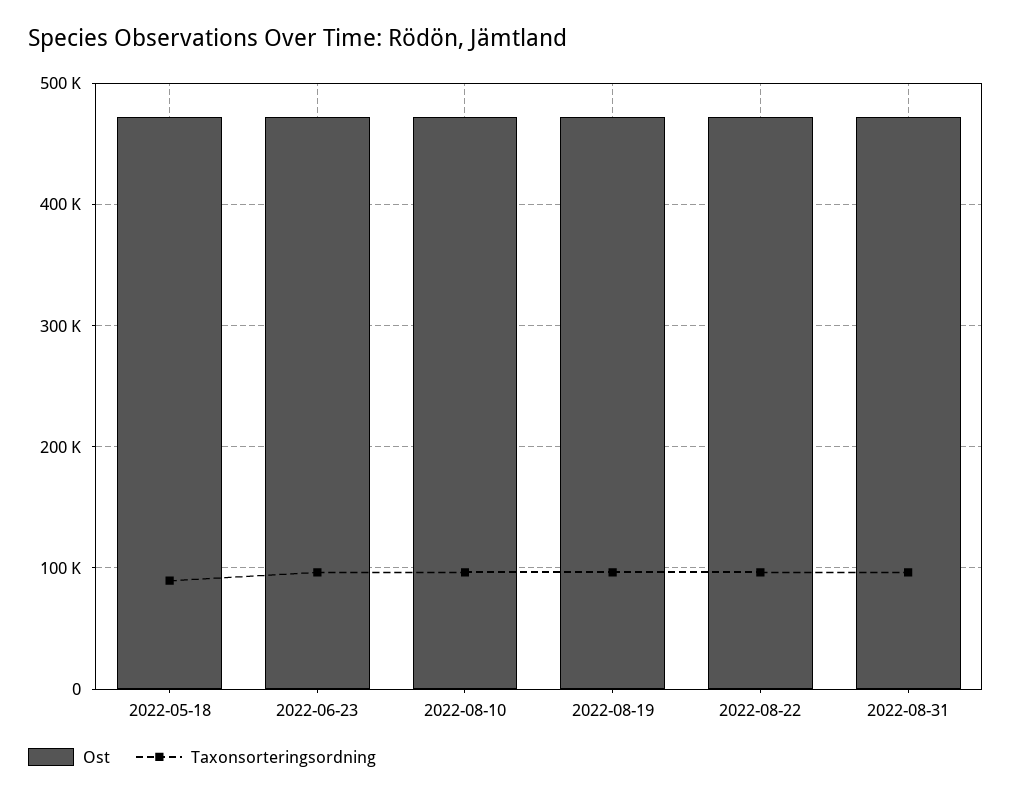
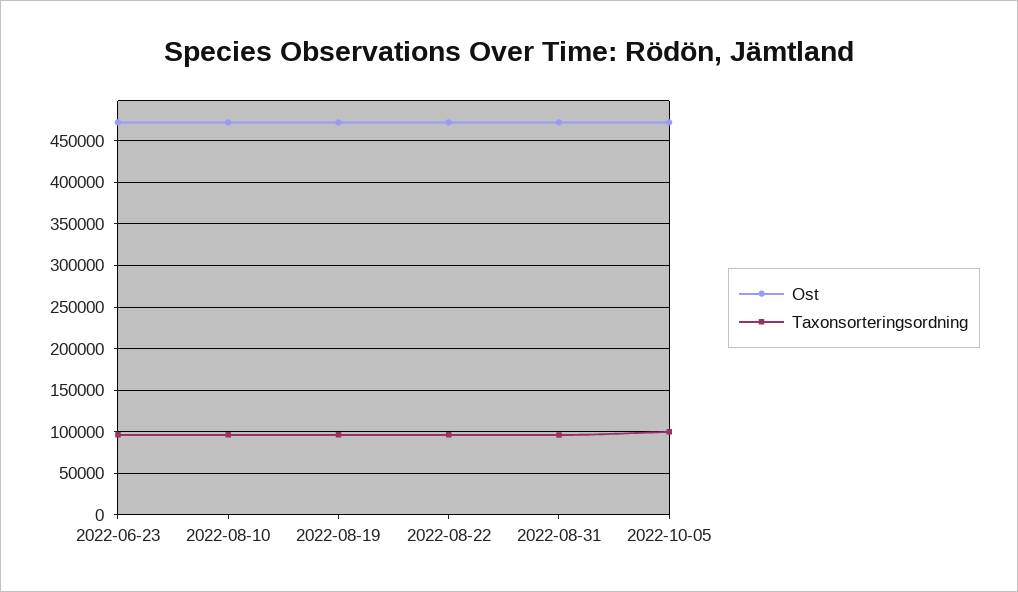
Ost, 2022-05-18: 470000 -> none
Taxonsorteringsordning, 2022-05-18: 90000 -> none
Ost, 2022-10-05: none -> 470000
Taxonsorteringsordning, 2022-10-05: none -> 100000

